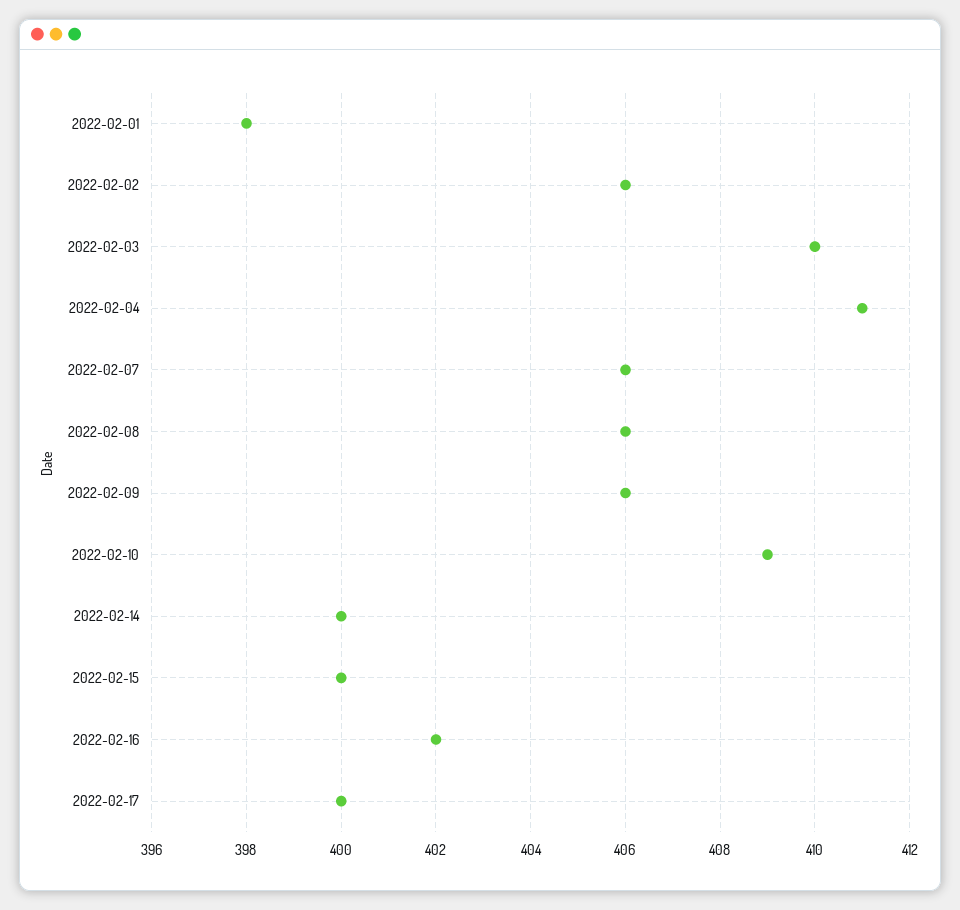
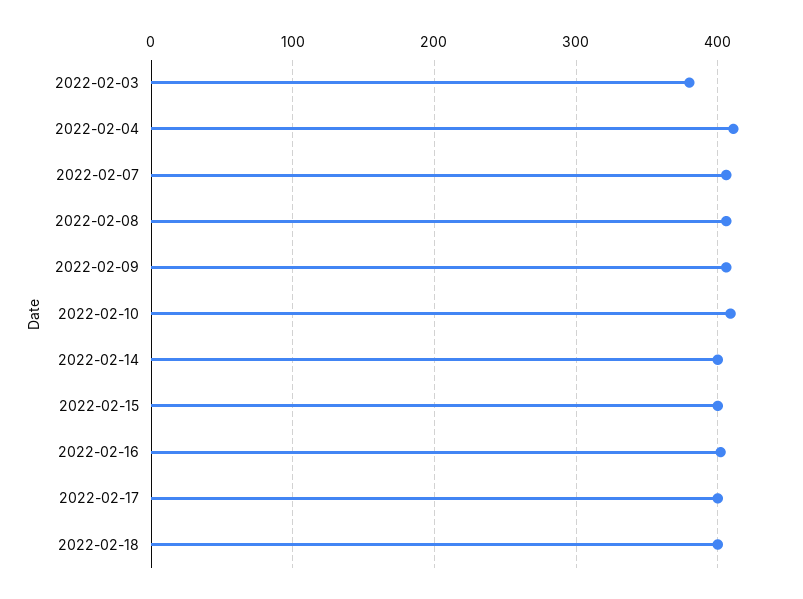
2022-02-01: 398 -> none
2022-02-02: 406 -> none
2022-02-03: 410 -> 380
2022-02-18: none -> 400

